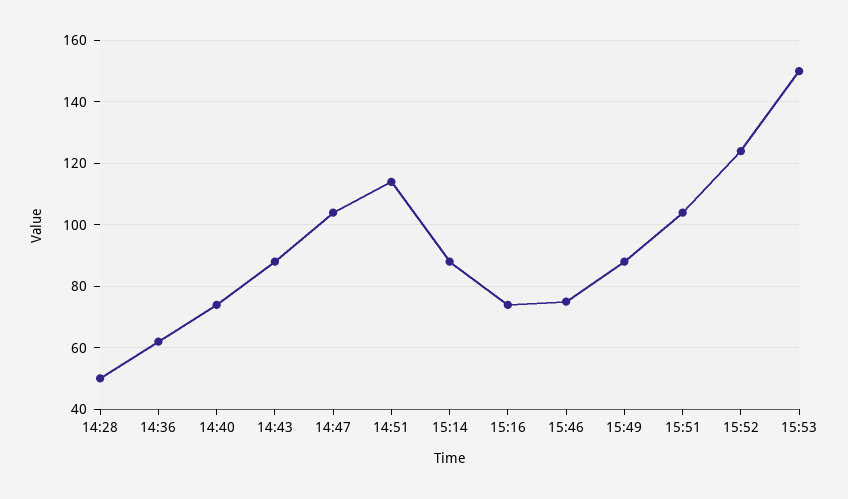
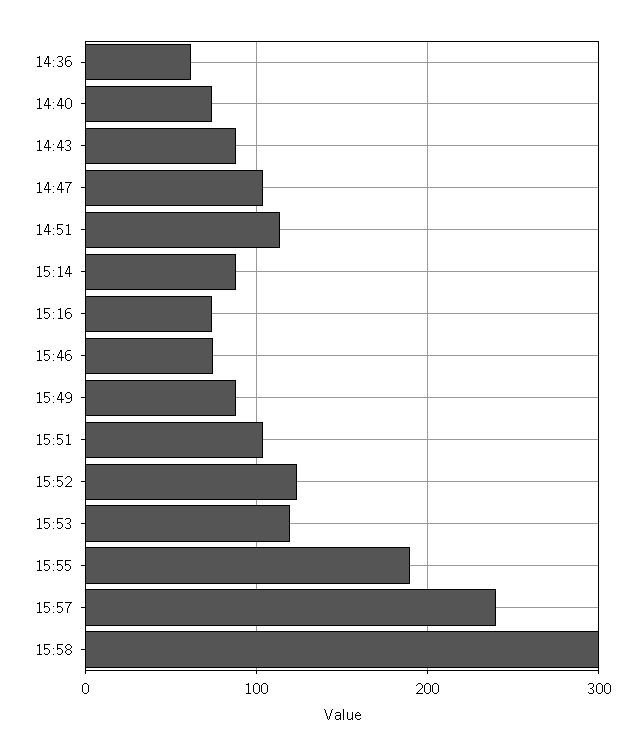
14:28: 50 -> none
15:53: 150 -> 120
15:55: none -> 190
15:57: none -> 240
15:58: none -> 300

